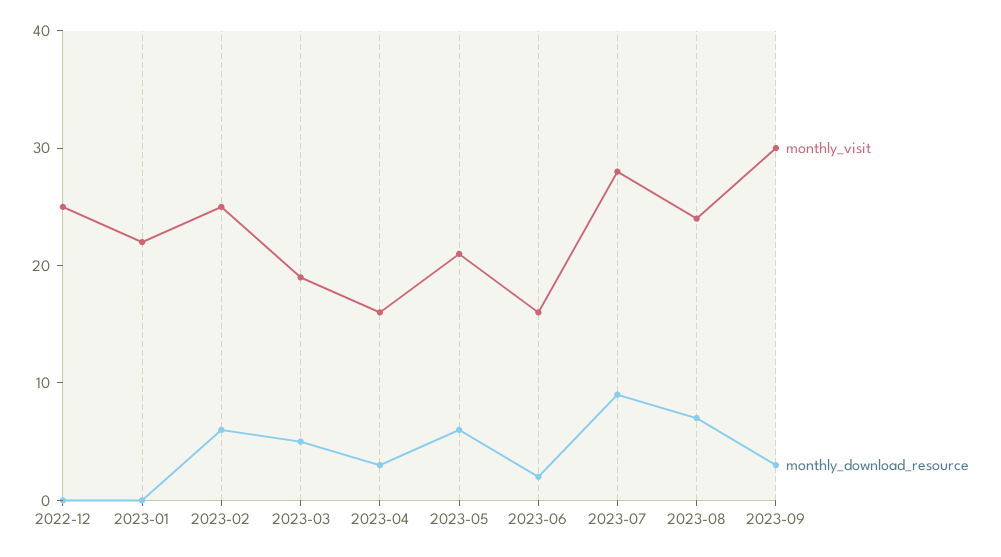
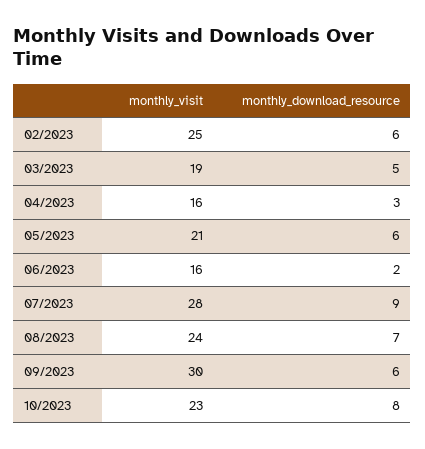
monthly_visit, 2022-12: 25 -> none
monthly_download_resource, 2022-12: 0 -> none
monthly_visit, 2023-01: 22 -> none
monthly_download_resource, 2023-01: 0 -> none
monthly_download_resource, 2023-09: 3 -> 6
monthly_visit, 10/2023: none -> 23
monthly_download_resource, 10/2023: none -> 8

